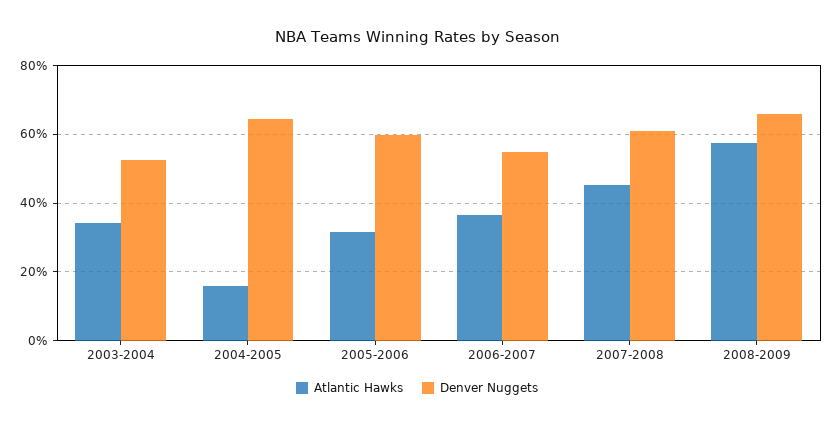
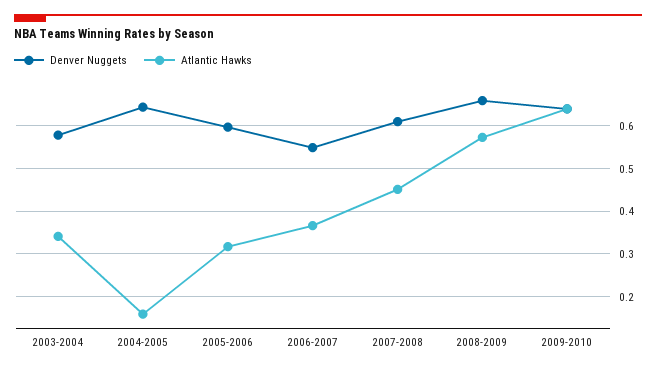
Denver Nuggets, 2003-2004: 0.52 -> 0.58
Denver Nuggets, 2009-2010: none -> 0.64
Atlantic Hawks, 2009-2010: none -> 0.64

